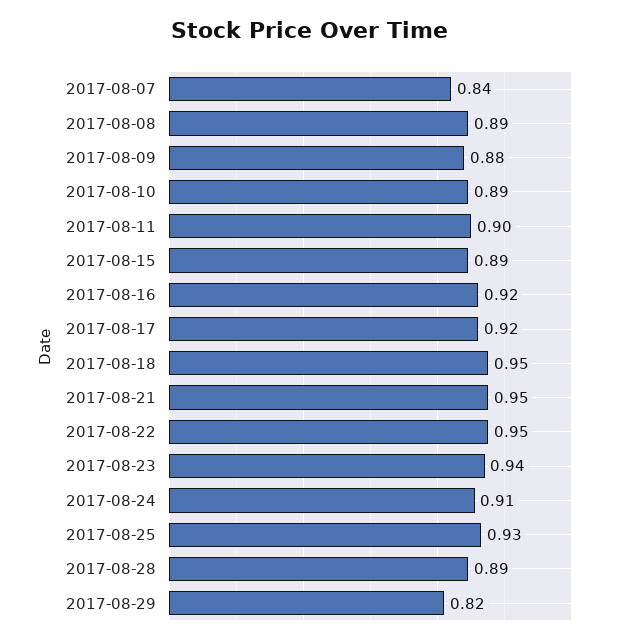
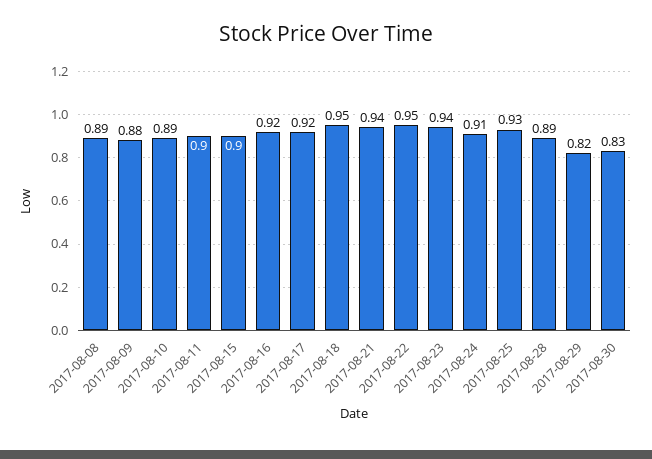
2017-08-07: 0.84 -> none
2017-08-15: 0.89 -> 0.9
2017-08-21: 0.95 -> 0.94
2017-08-30: none -> 0.83

